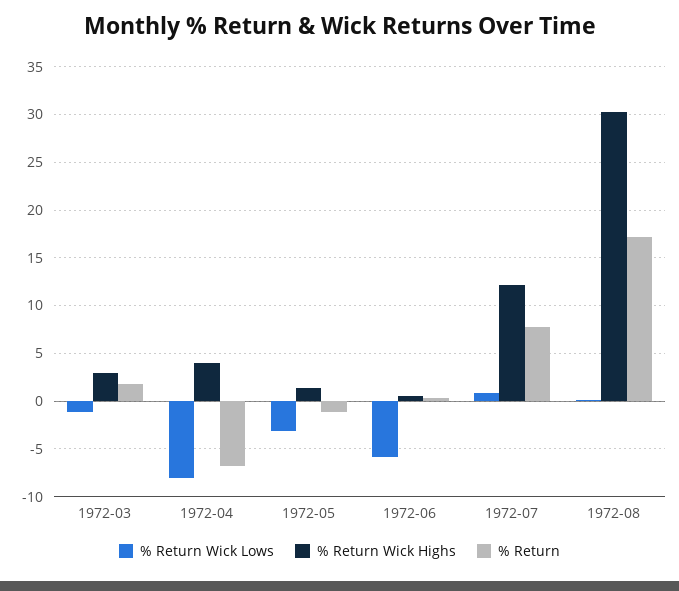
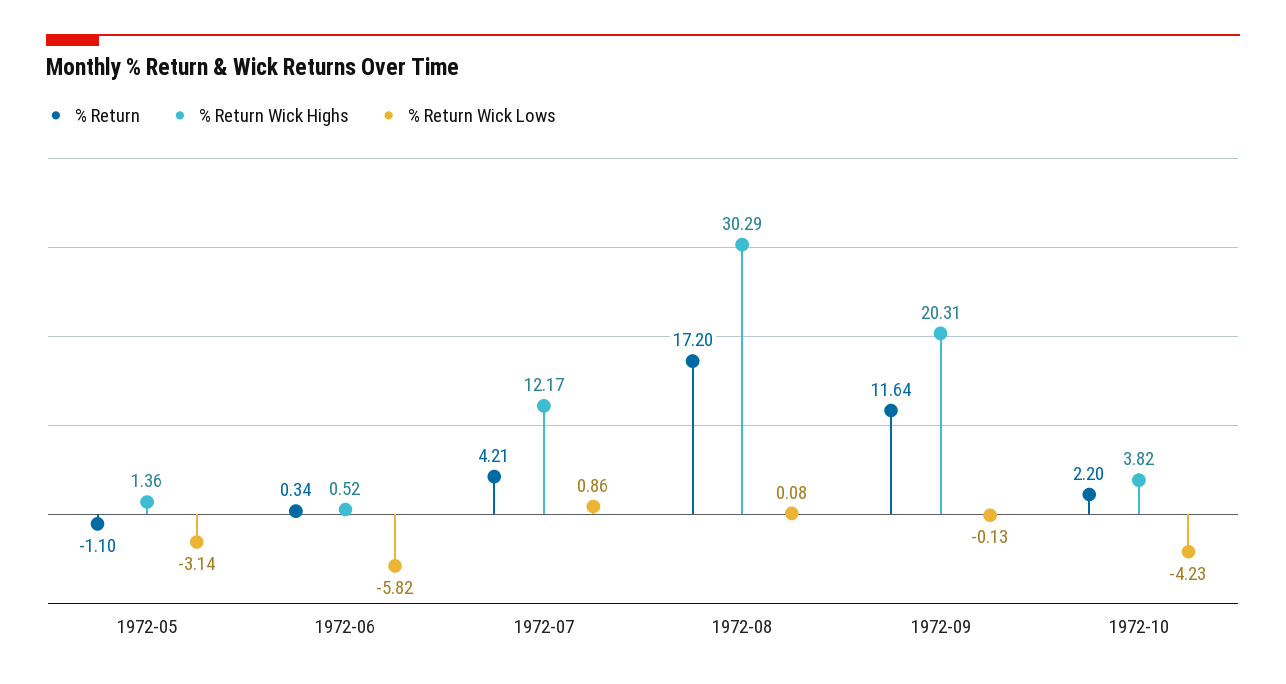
% Return Wick Lows, 1972-03: -1 -> none
% Return Wick Highs, 1972-03: 3 -> none
% Return, 1972-03: 2 -> none
% Return Wick Lows, 1972-04: -8 -> none
% Return Wick Highs, 1972-04: 4 -> none
% Return, 1972-04: -7 -> none
% Return, 1972-07: 8 -> 4.21
% Return, 1972-09: none -> 11.64
% Return Wick Highs, 1972-09: none -> 20.31
% Return Wick Lows, 1972-09: none -> -0.13
% Return, 1972-10: none -> 2.2
% Return Wick Highs, 1972-10: none -> 3.82
% Return Wick Lows, 1972-10: none -> -4.23

